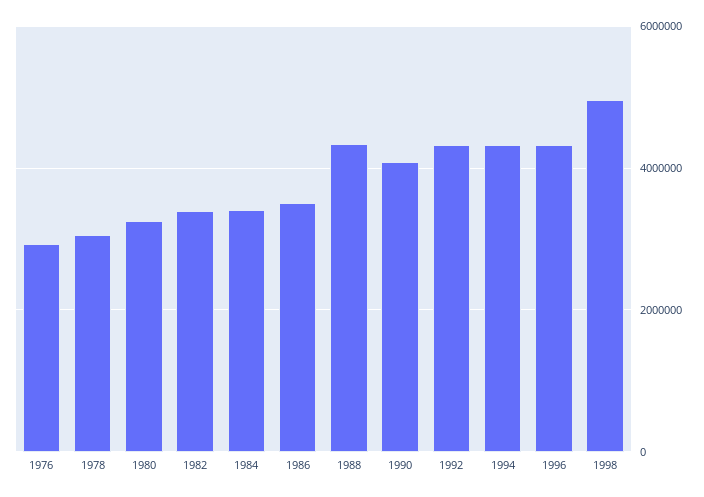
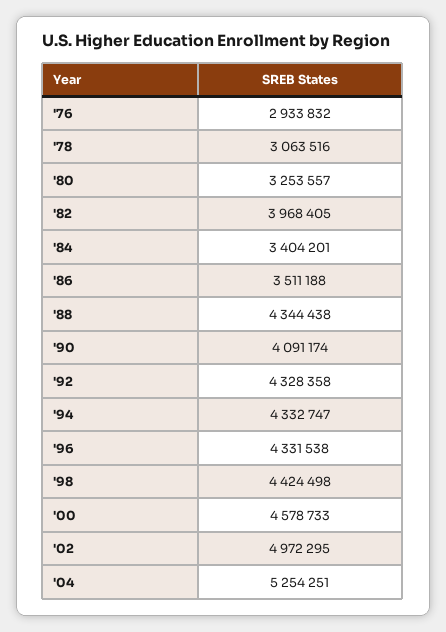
1982: 3400000 -> 3968405
1998: 5000000 -> 4424498
'00: none -> 4578733
'02: none -> 4972295
'04: none -> 5254251

